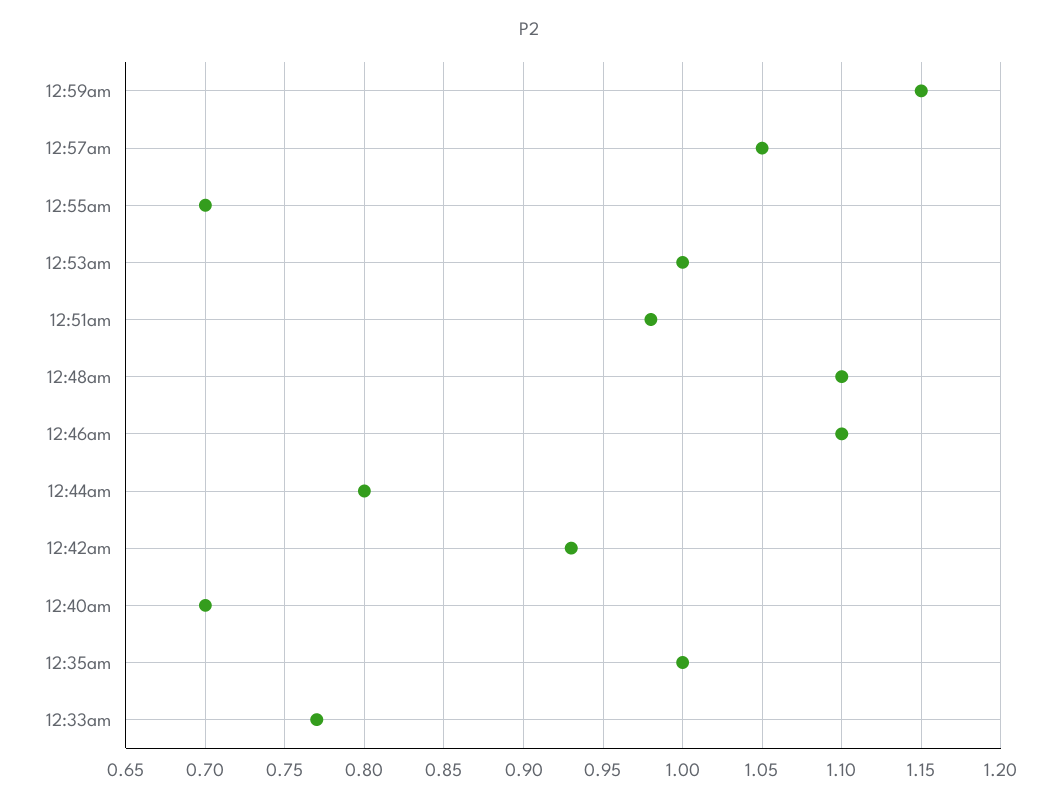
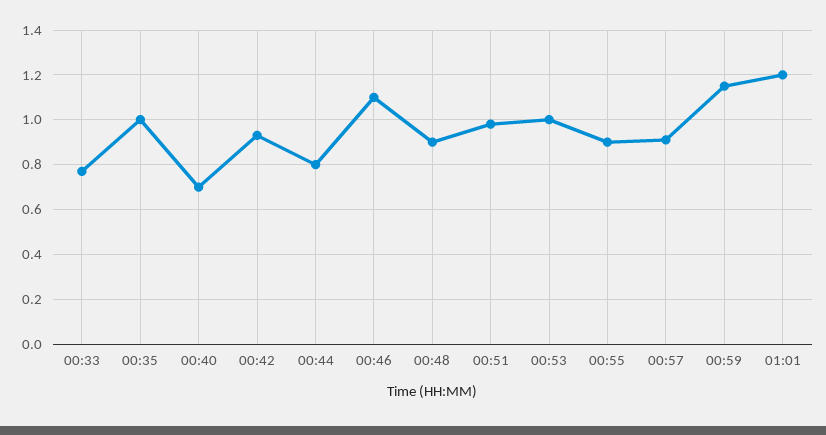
12:57am: 1.05 -> 0.9
12:55am: 0.7 -> 0.9
12:48am: 1.1 -> 0.9
01:01: none -> 1.2

